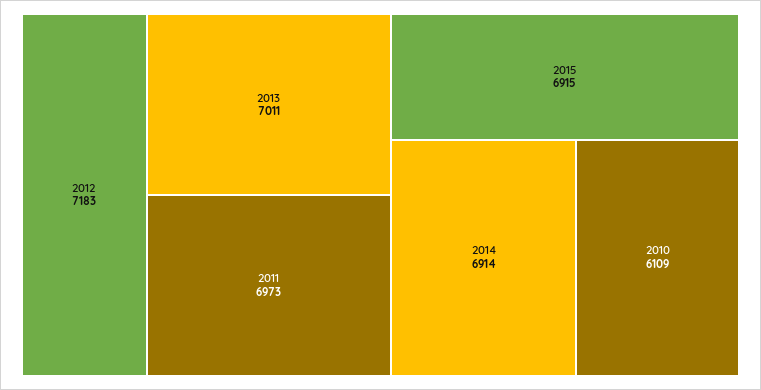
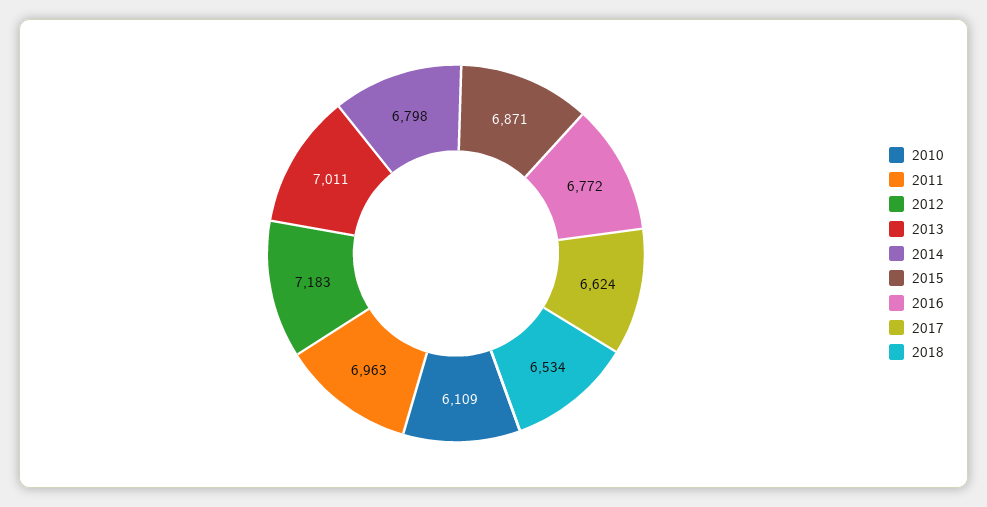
2011: 6973 -> 6963
2015: 6915 -> 6871
2014: 6914 -> 6798
2016: none -> 6772
2017: none -> 6624
2018: none -> 6534

